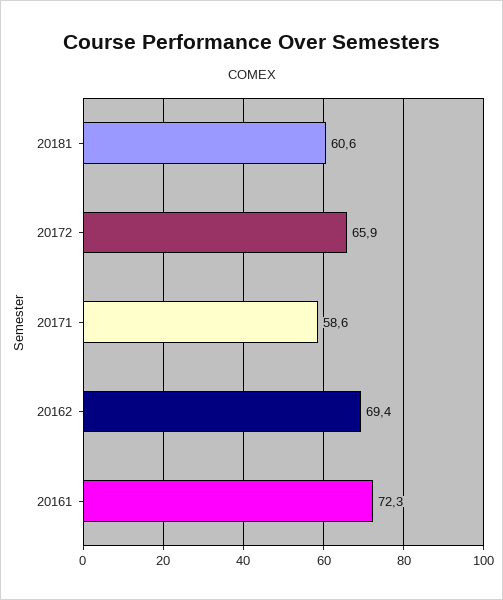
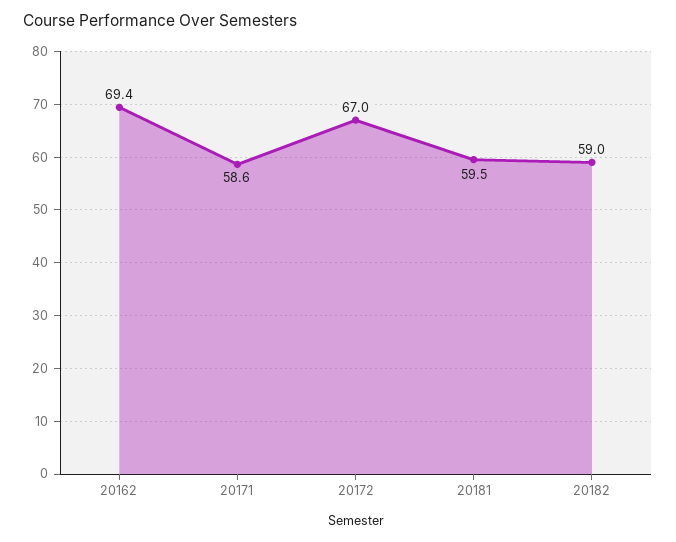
20181: 60.6 -> 59.5
20172: 65.9 -> 67
20161: 72.3 -> none
20182: none -> 59

